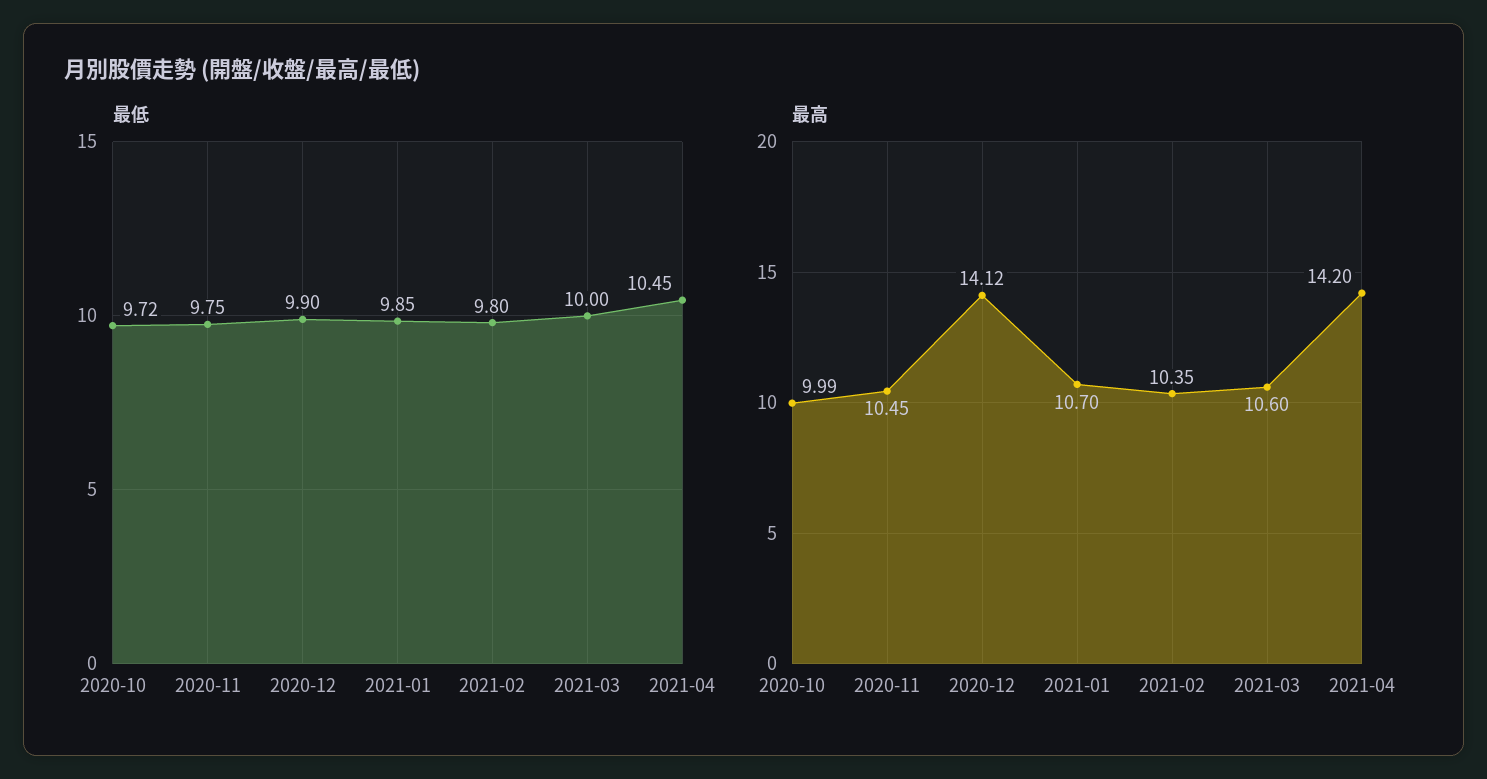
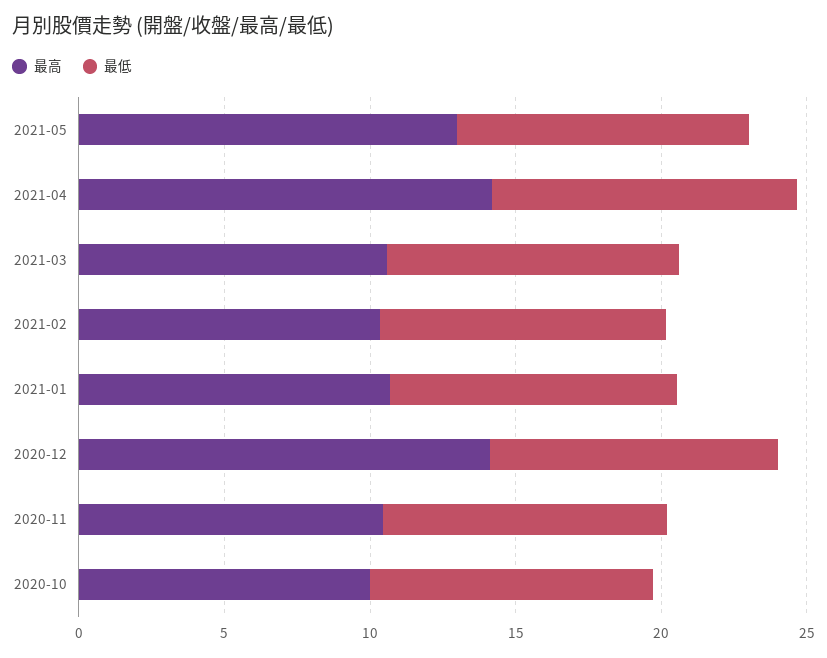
最高, 2021-05: none -> 13
最低, 2021-05: none -> 10

